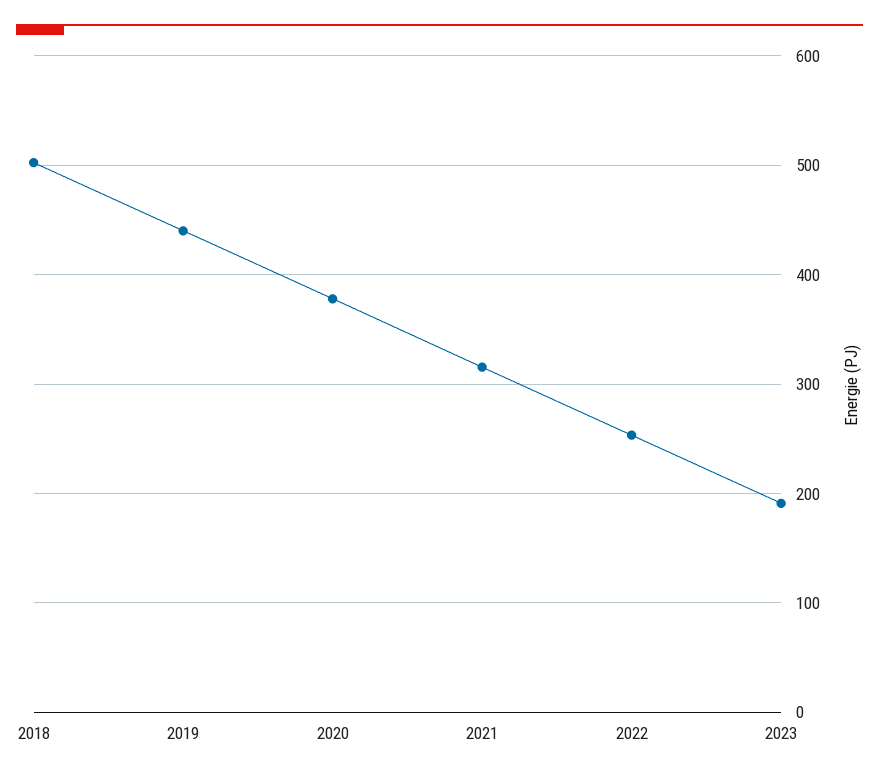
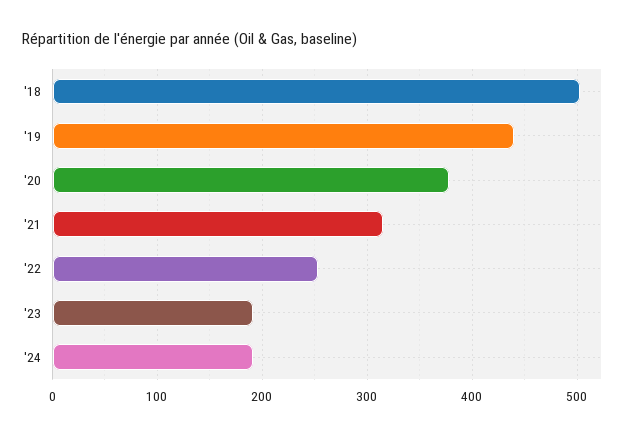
'24: none -> 190

